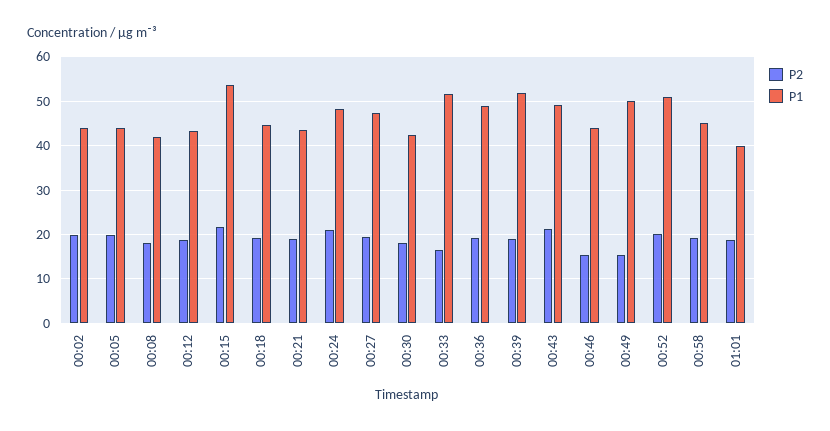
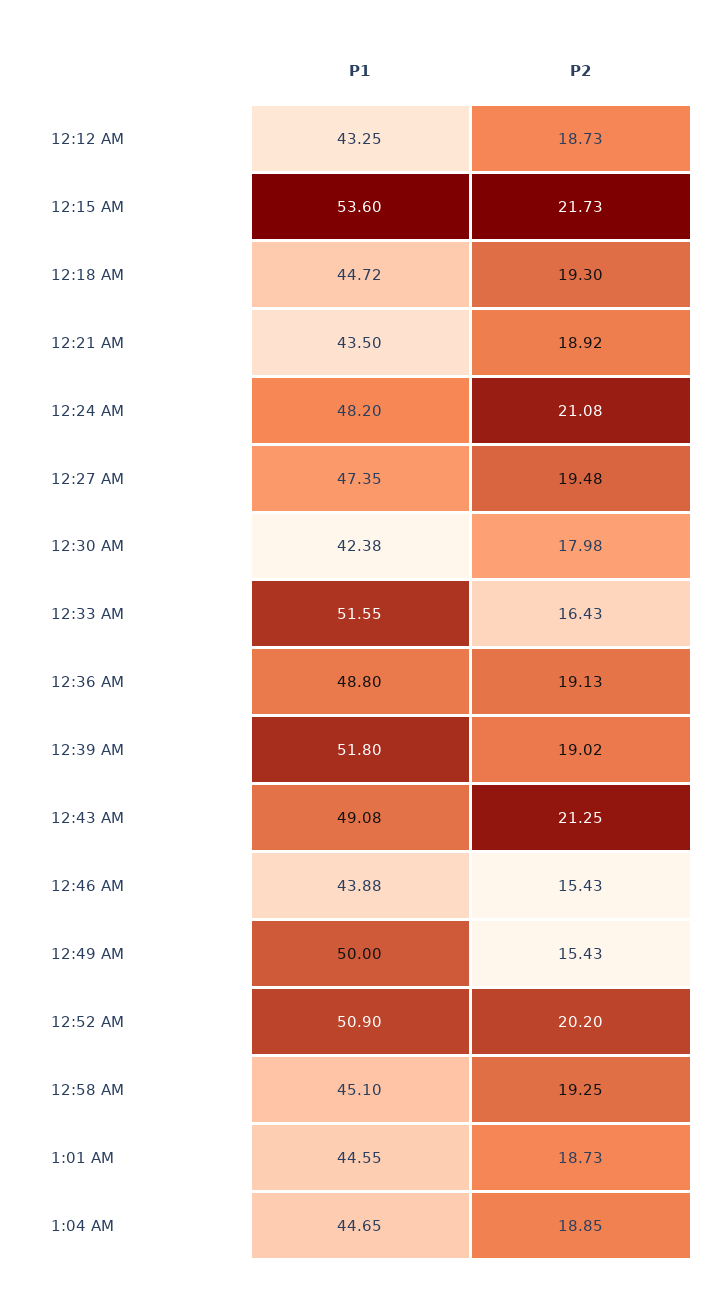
P2, 00:02: 20 -> none
P1, 00:02: 44 -> none
P2, 00:05: 20 -> none
P1, 00:05: 44 -> none
P2, 00:08: 18 -> none
P1, 00:08: 42 -> none
P1, 01:01: 40 -> 44.55
P1, 1:04 AM: none -> 44.65
P2, 1:04 AM: none -> 18.85

